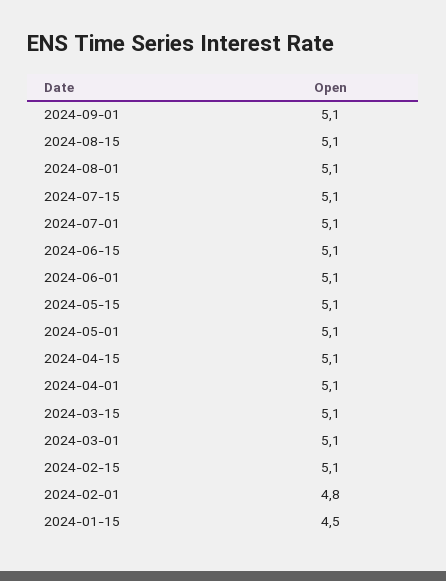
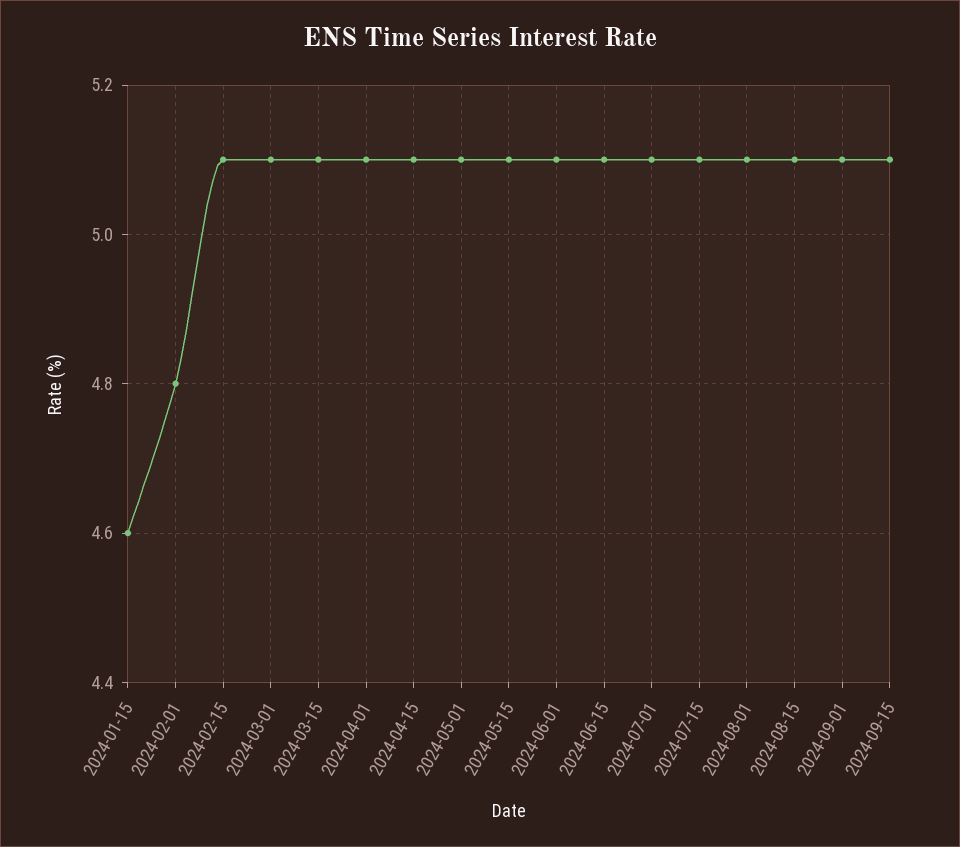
2024-01-15: 4.5 -> 4.6
2024-09-15: none -> 5.1

